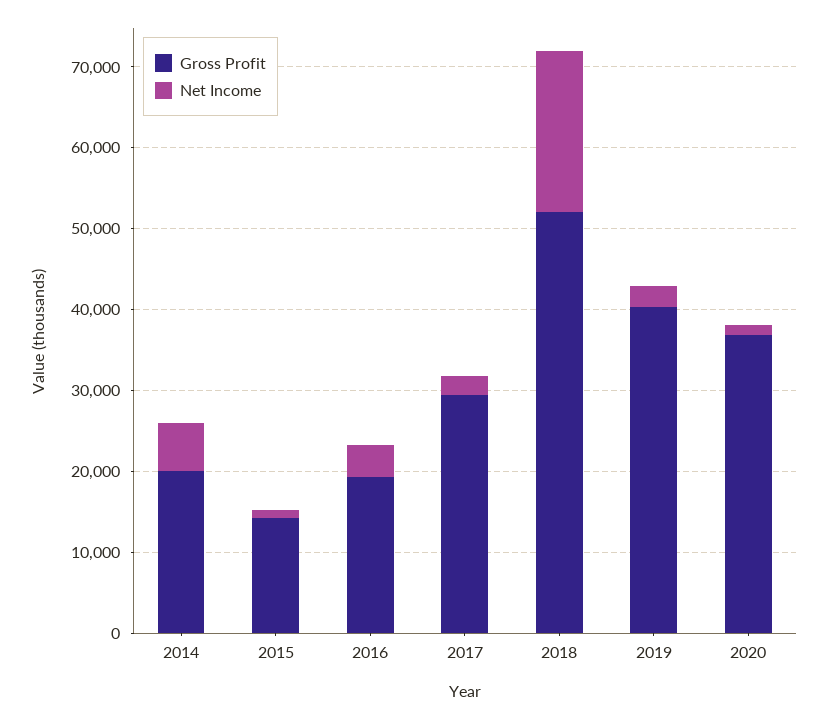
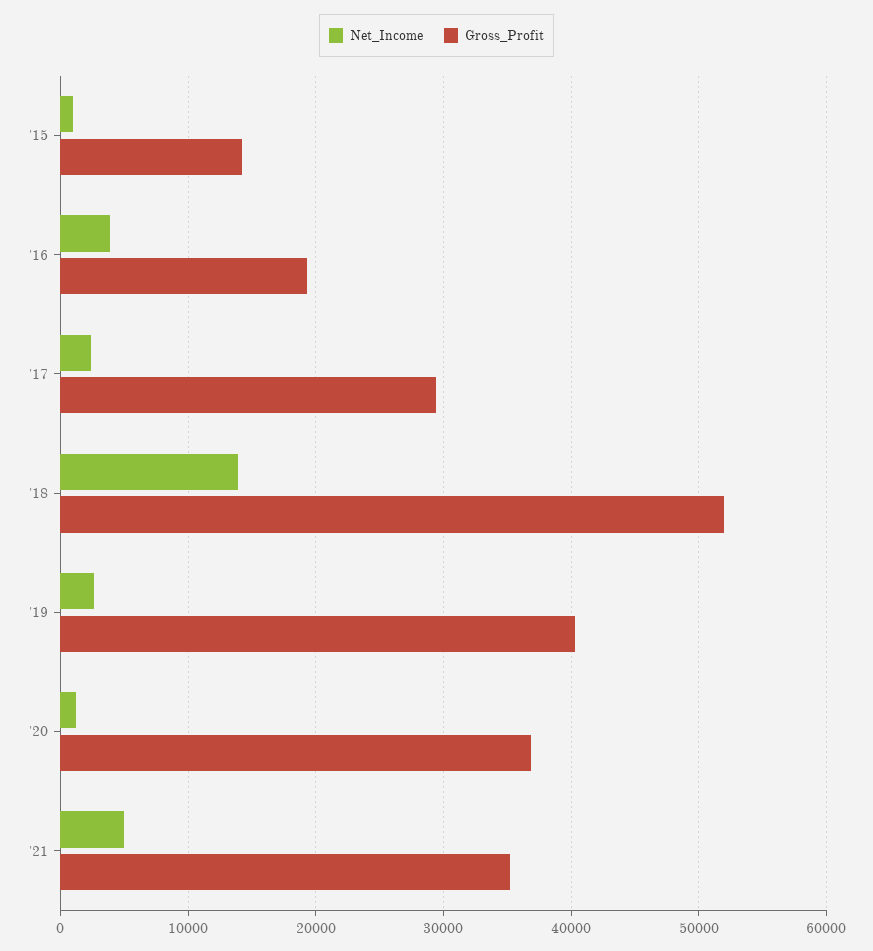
Gross Profit, 2014: 20000 -> none
Net Income, 2014: 6000 -> none
Net Income, 2018: 20000 -> 14000
Net Income, '21: none -> 5000
Gross Profit, '21: none -> 35000

